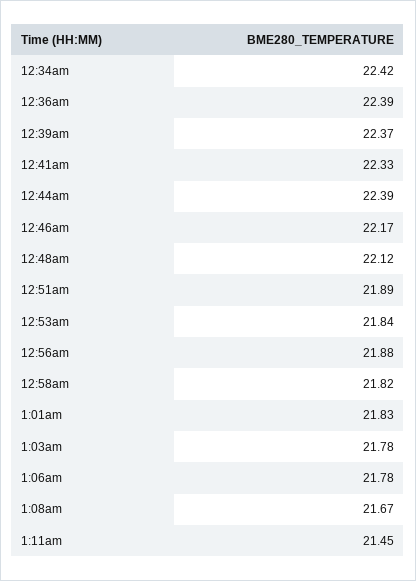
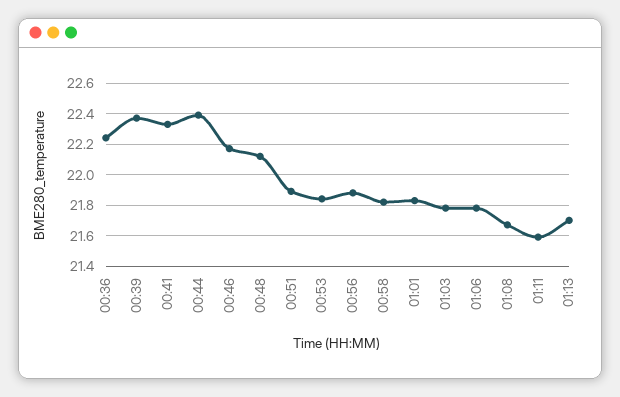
12:34am: 22.42 -> none
12:36am: 22.39 -> 22.25
1:11am: 21.45 -> 21.6
01:13: none -> 21.7

